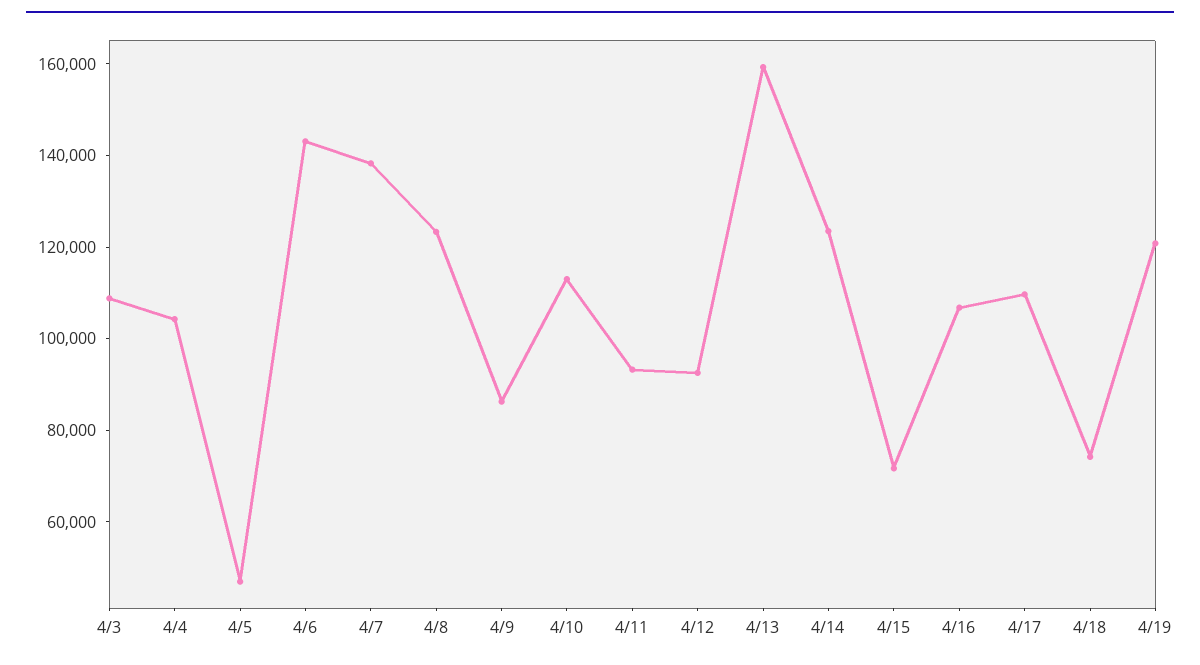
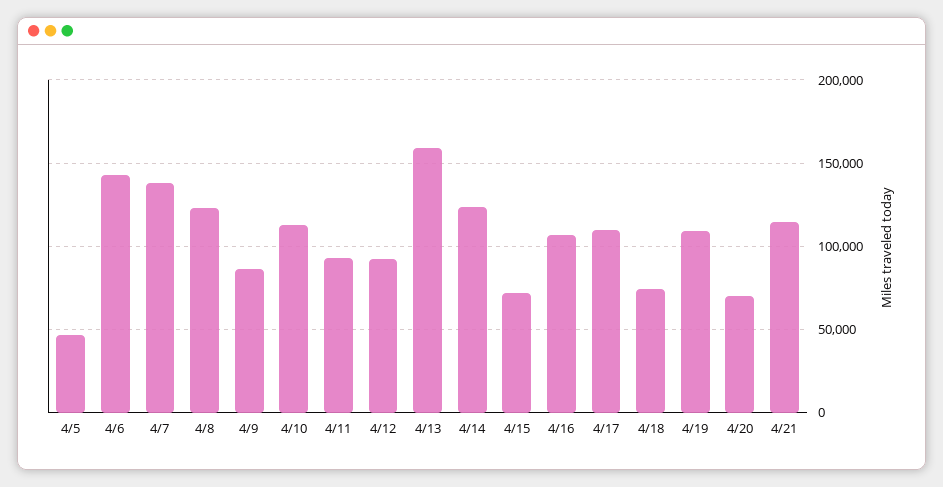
4/3: 110000 -> none
4/4: 105000 -> none
4/19: 120000 -> 110000
4/20: none -> 70000
4/21: none -> 115000

